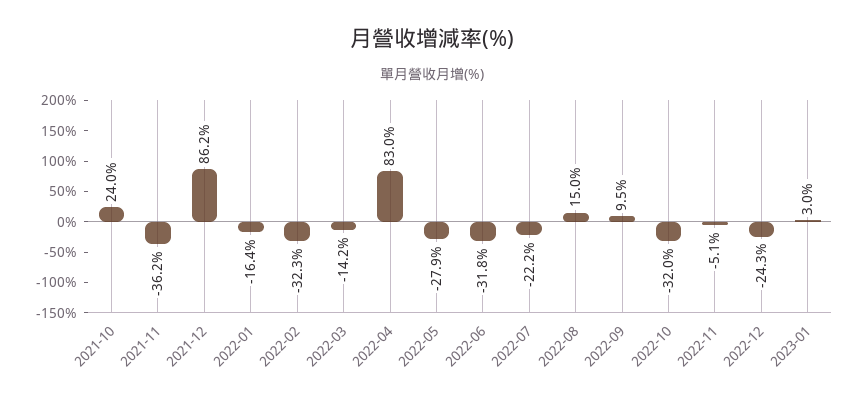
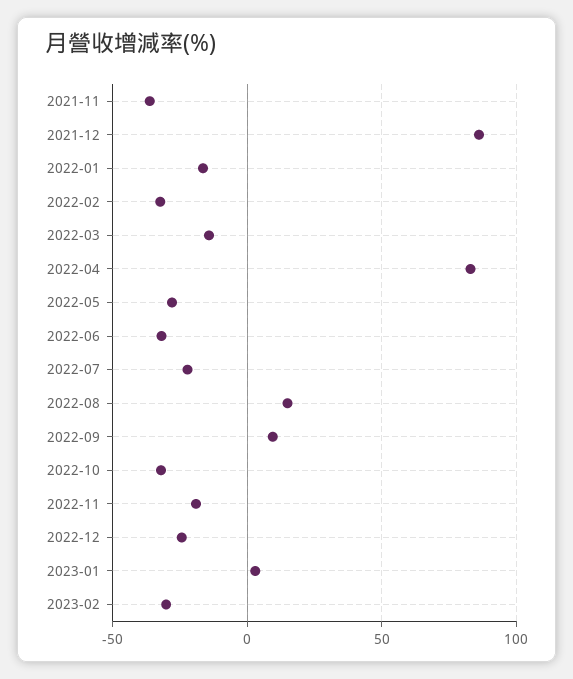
2021-10: 24 -> none
2022-11: -5.1 -> -20
2023-02: none -> -30

